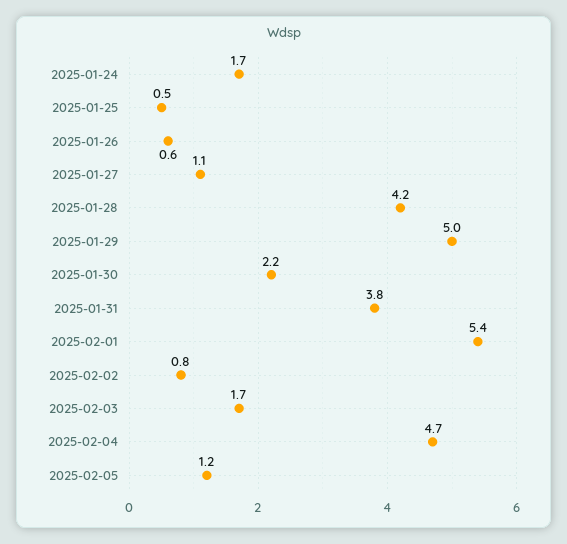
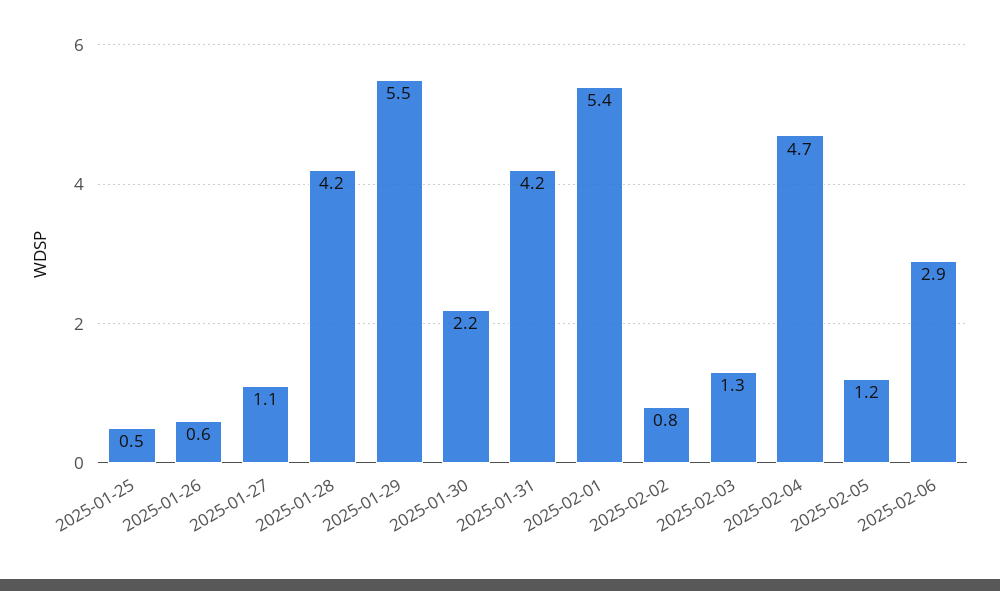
2025-01-24: 1.7 -> none
2025-01-29: 5 -> 5.5
2025-01-31: 3.8 -> 4.2
2025-02-03: 1.7 -> 1.3
2025-02-06: none -> 2.9

